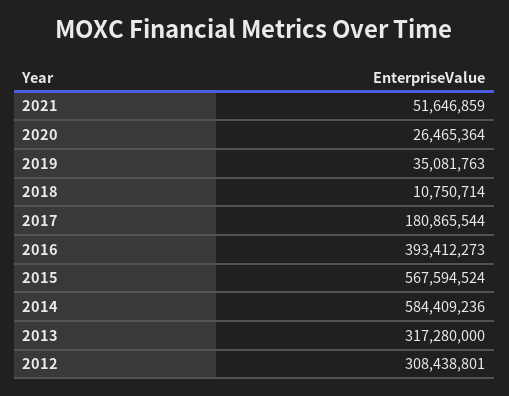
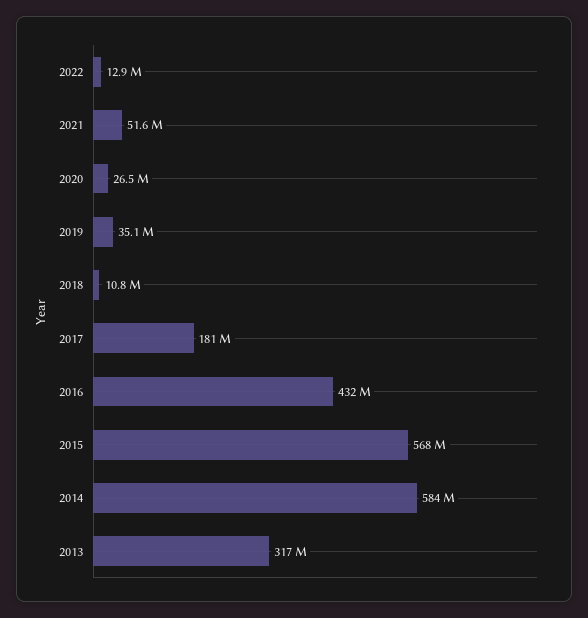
2016: 393412273 -> 432000000
2012: 308438801 -> none
2022: none -> 12900000

